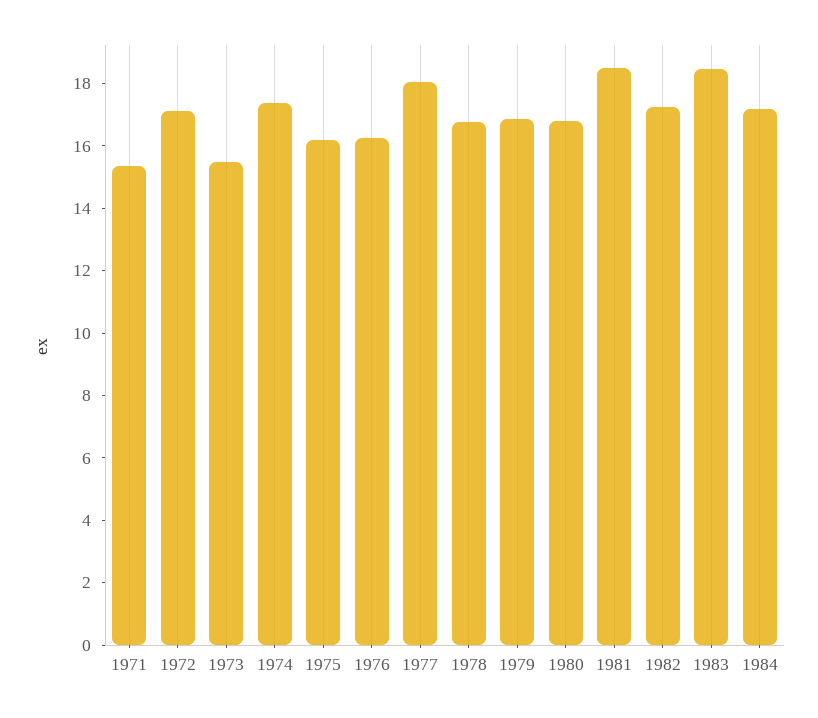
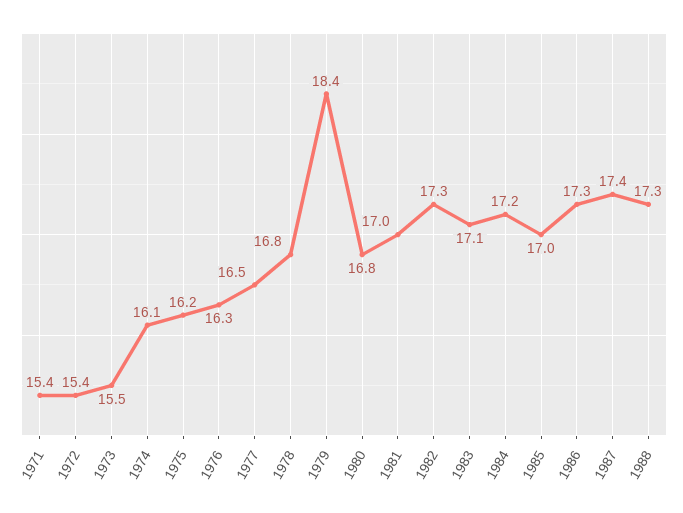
1972: 17 -> 15.4
1974: 17.5 -> 16.1
1977: 18 -> 16.5
1979: 17 -> 18.4
1981: 18.5 -> 17
1983: 18.5 -> 17.1
1985: none -> 17
1986: none -> 17.3
1987: none -> 17.4
1988: none -> 17.3

